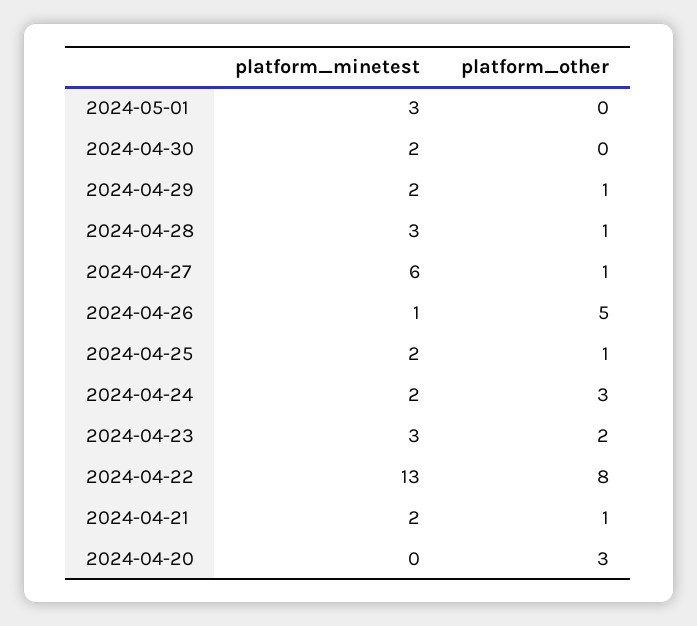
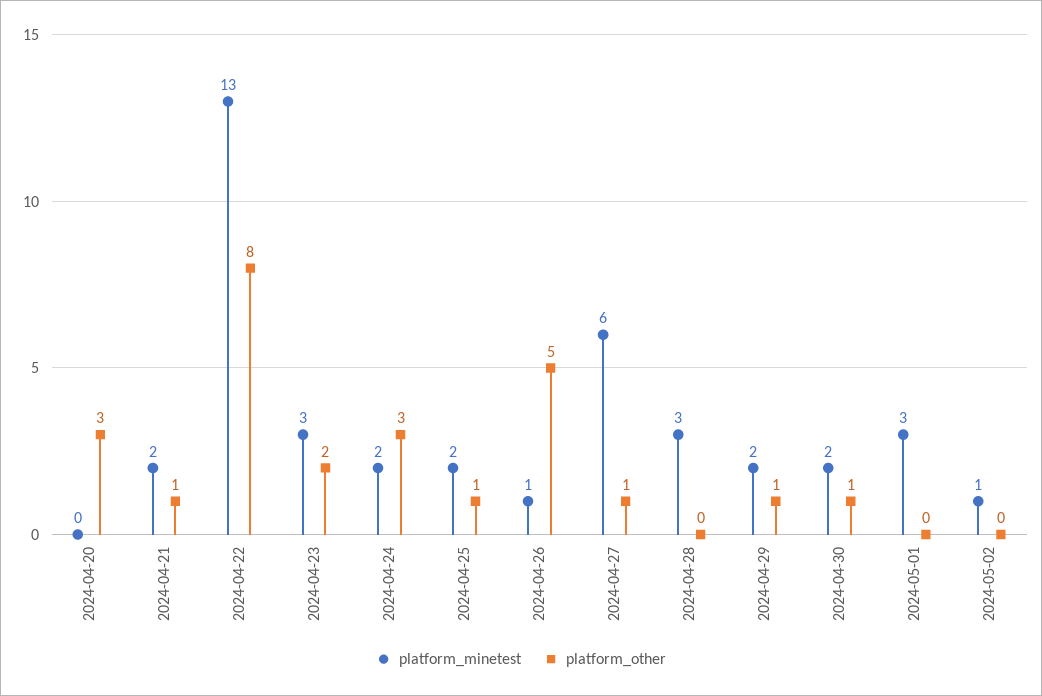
platform_other, 2024-04-30: 0 -> 1
platform_other, 2024-04-28: 1 -> 0
platform_minetest, 2024-05-02: none -> 1
platform_other, 2024-05-02: none -> 0

